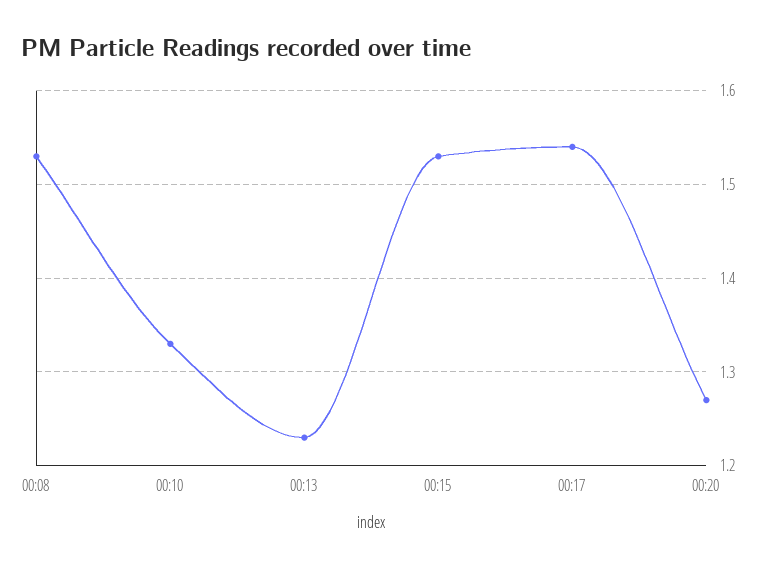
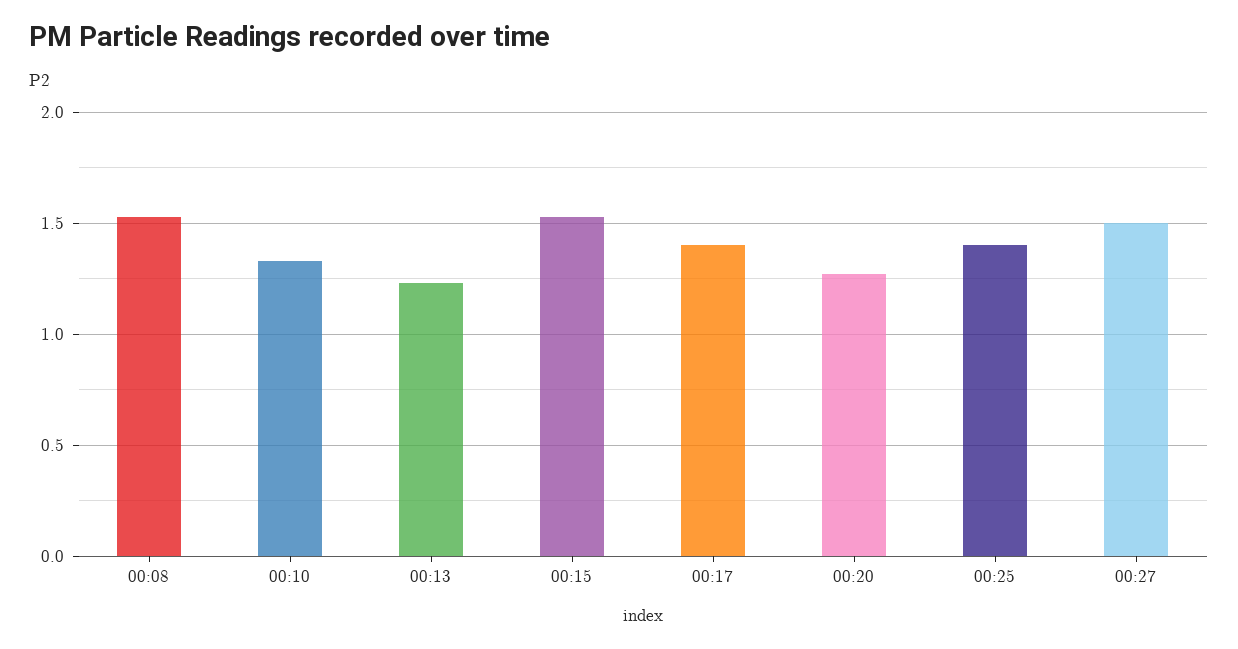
00:17: 1.54 -> 1.4
00:25: none -> 1.4
00:27: none -> 1.5

